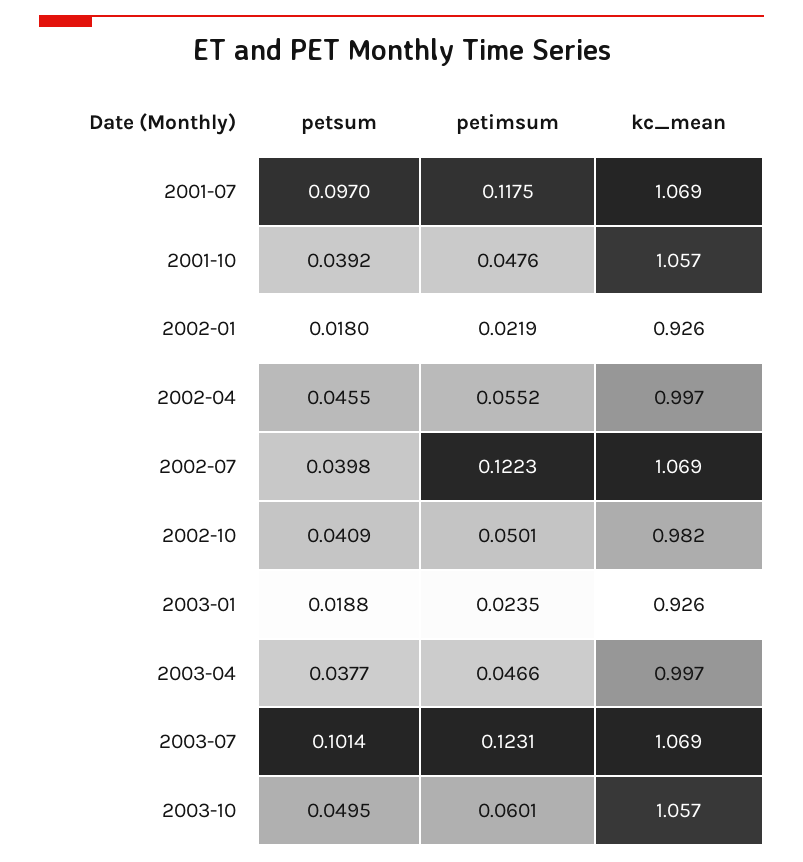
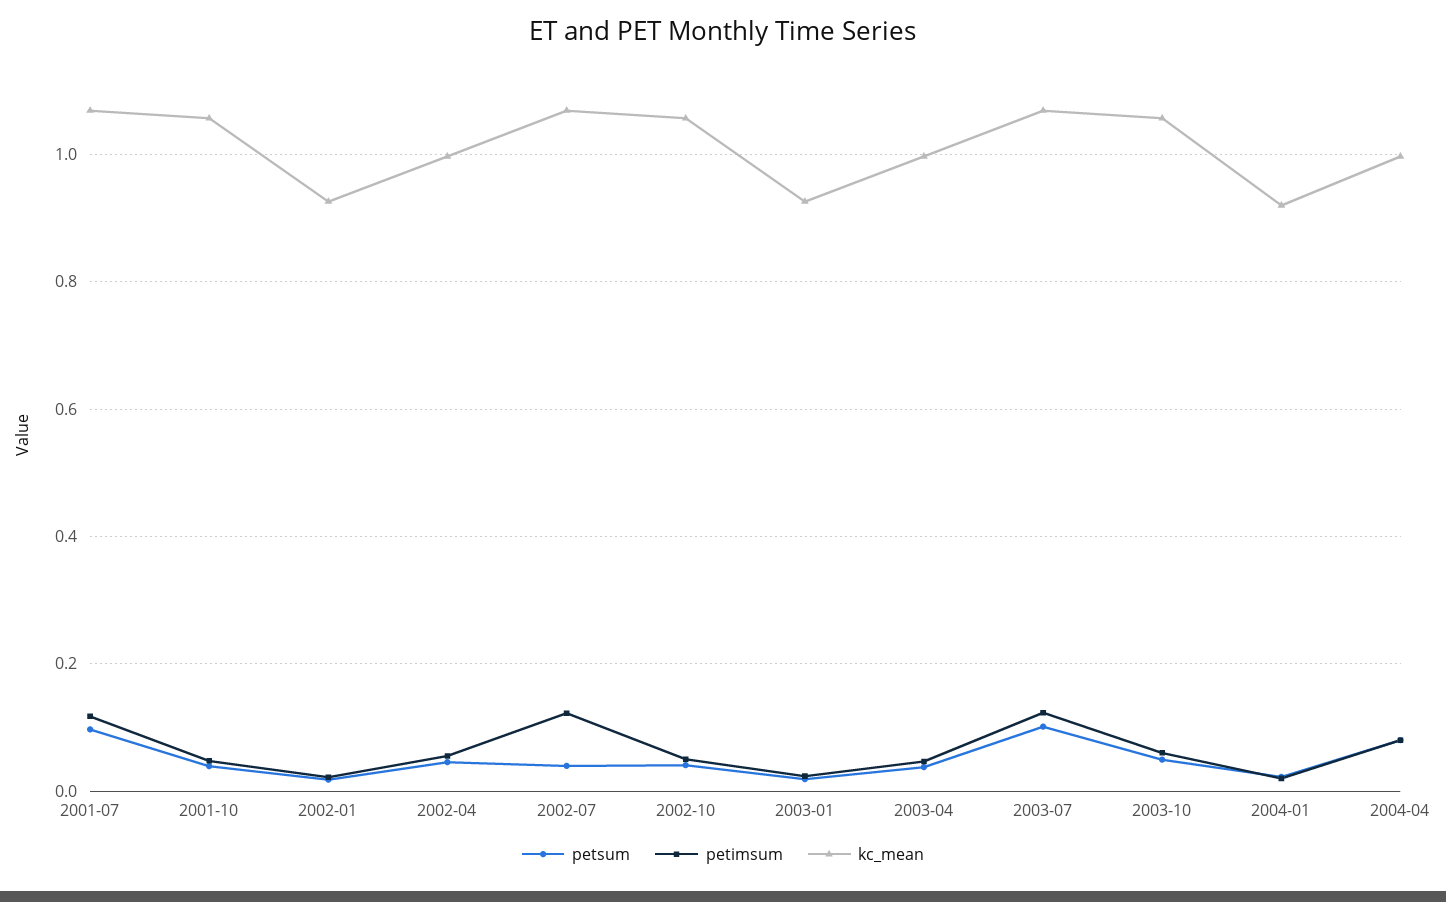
kc_mean, 2002-10: 0.982 -> 1.06
petsum, 2004-01: none -> 0.02
petimsum, 2004-01: none -> 0.02
kc_mean, 2004-01: none -> 0.92
petsum, 2004-04: none -> 0.08
petimsum, 2004-04: none -> 0.08
kc_mean, 2004-04: none -> 1

